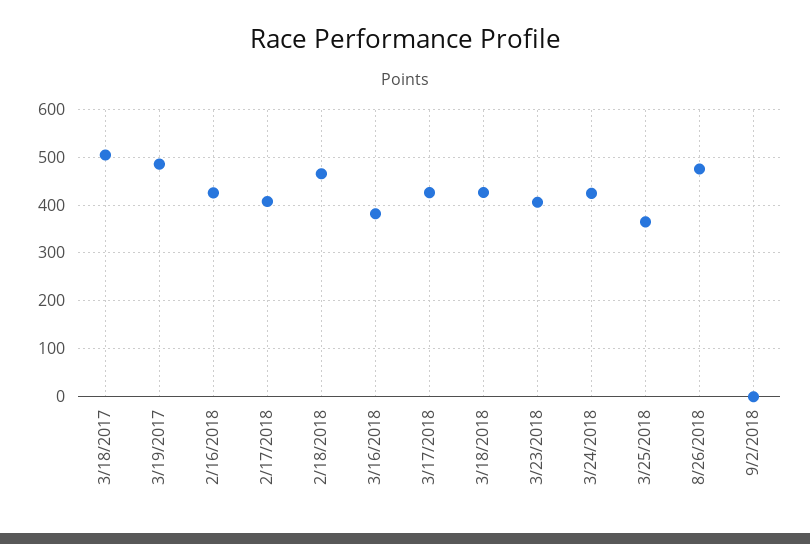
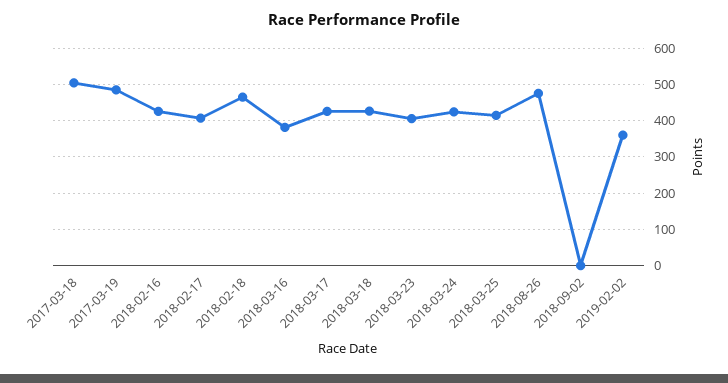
3/25/2018: 360 -> 420
2019-02-02: none -> 360

